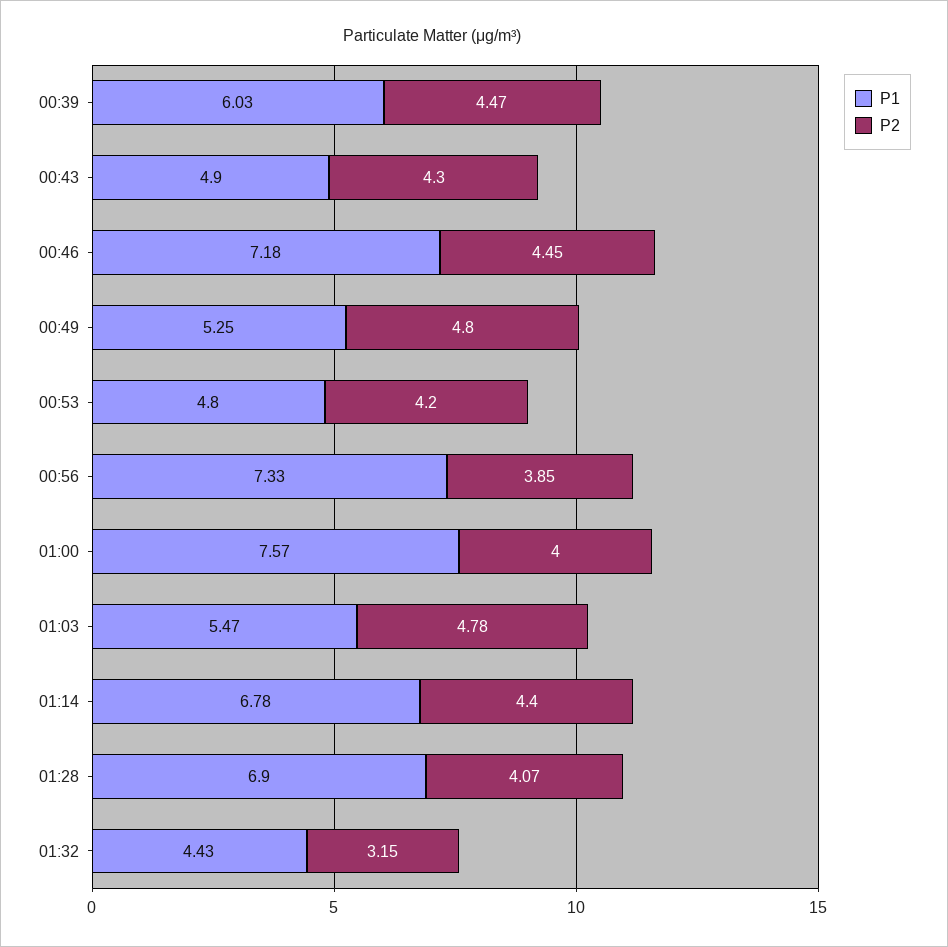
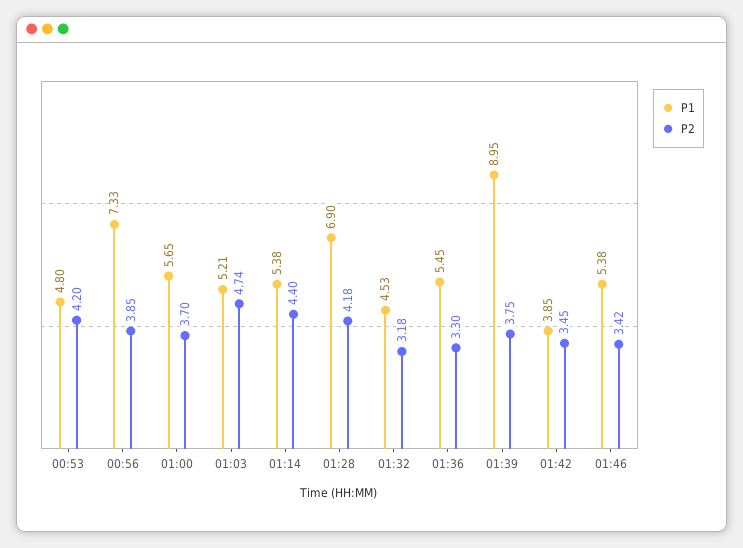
P1, 00:39: 6.03 -> none
P2, 00:39: 4.47 -> none
P1, 00:43: 4.9 -> none
P2, 00:43: 4.3 -> none
P1, 00:46: 7.18 -> none
P2, 00:46: 4.45 -> none
P1, 00:49: 5.25 -> none
P2, 00:49: 4.8 -> none
P1, 01:00: 7.57 -> 5.65
P2, 01:00: 4 -> 3.7
P1, 01:03: 5.47 -> 5.21
P2, 01:03: 4.78 -> 4.74
P1, 01:14: 6.78 -> 5.38
P2, 01:28: 4.07 -> 4.18
P1, 01:32: 4.43 -> 4.53
P2, 01:32: 3.15 -> 3.18
P1, 01:36: none -> 5.45
P2, 01:36: none -> 3.3
P1, 01:39: none -> 8.95
P2, 01:39: none -> 3.75
P1, 01:42: none -> 3.85
P2, 01:42: none -> 3.45
P1, 01:46: none -> 5.38
P2, 01:46: none -> 3.42

